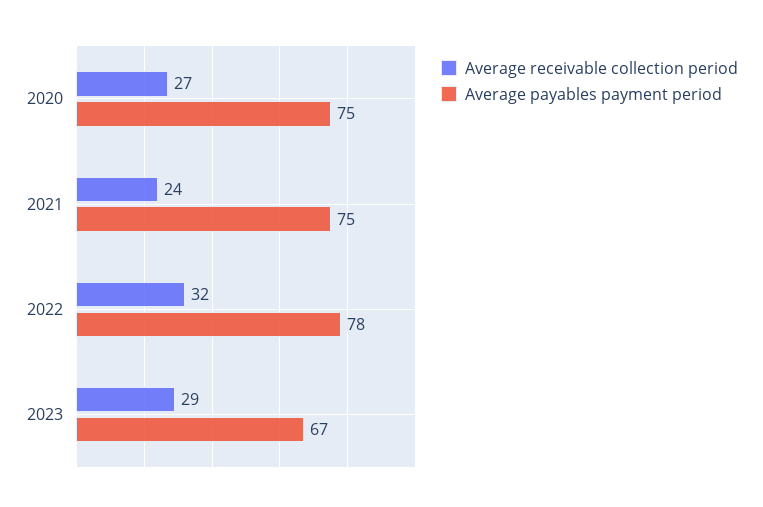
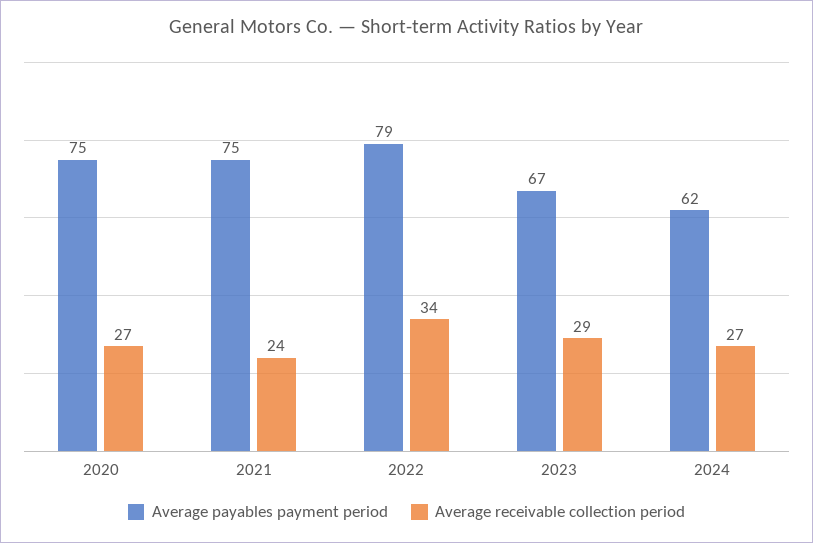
Average receivable collection period, 2022: 32 -> 34
Average payables payment period, 2022: 78 -> 79
Average payables payment period, 2024: none -> 62
Average receivable collection period, 2024: none -> 27

